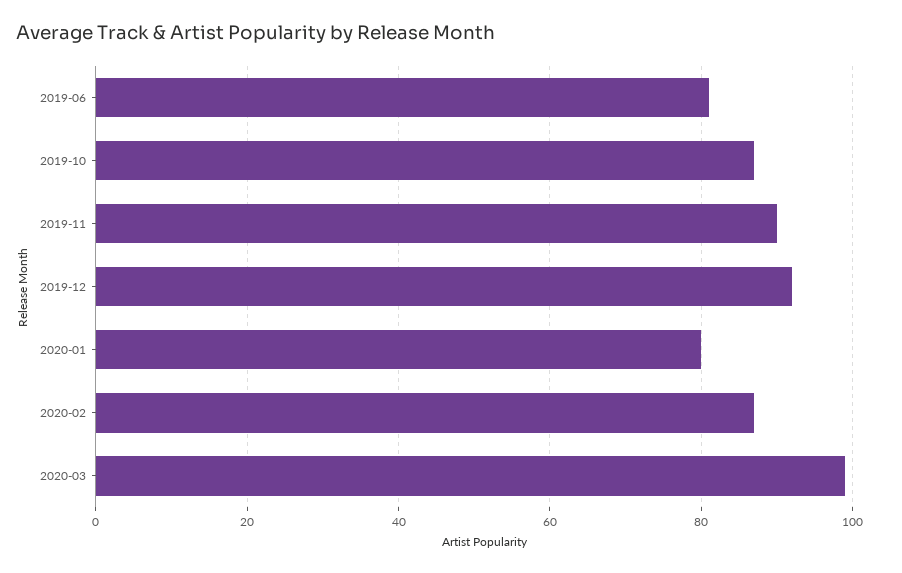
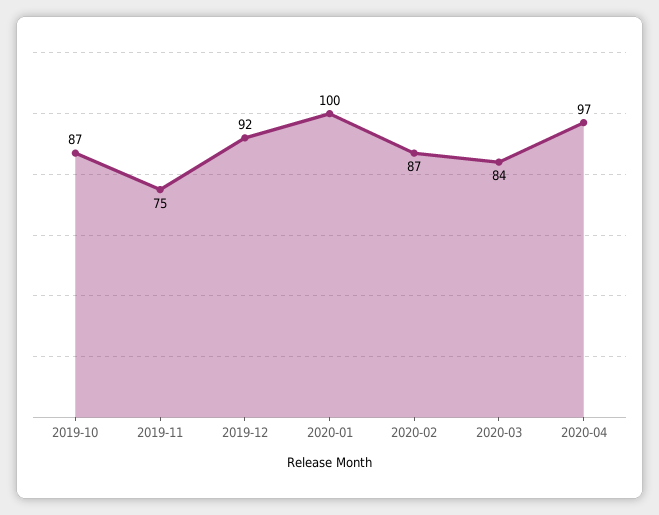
2019-06: 80 -> none
2019-11: 90 -> 75
2020-01: 80 -> 100
2020-03: 100 -> 84
2020-04: none -> 97

